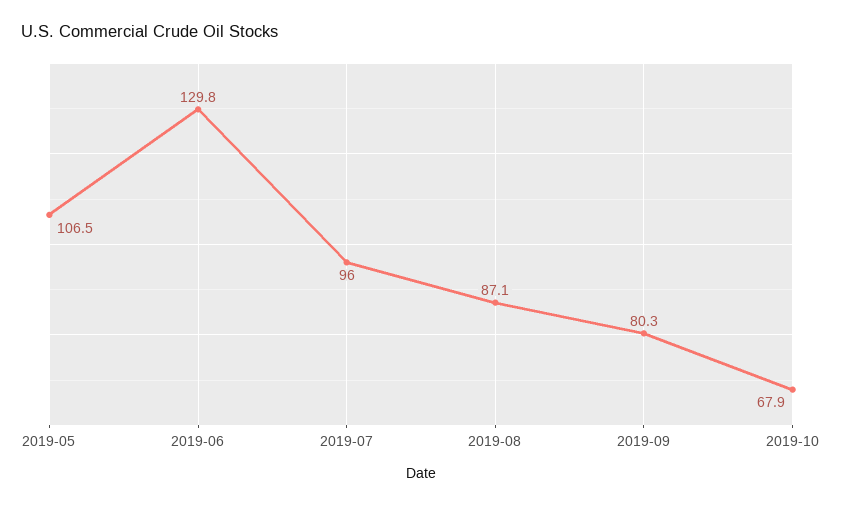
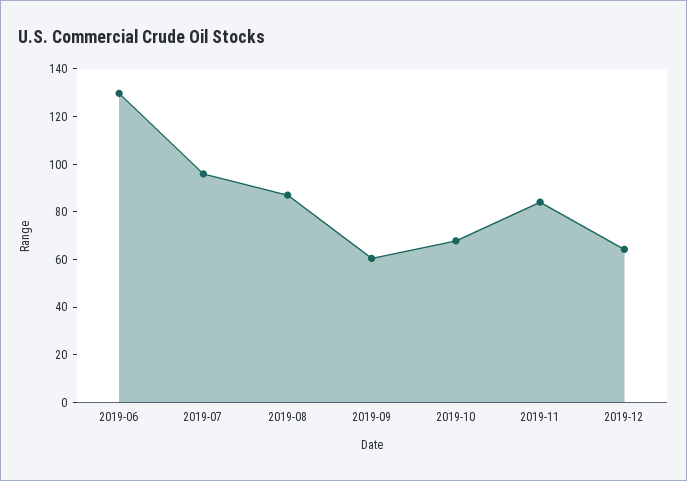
2019-05: 106.5 -> none
2019-09: 80.3 -> 60
2019-11: none -> 85
2019-12: none -> 65

